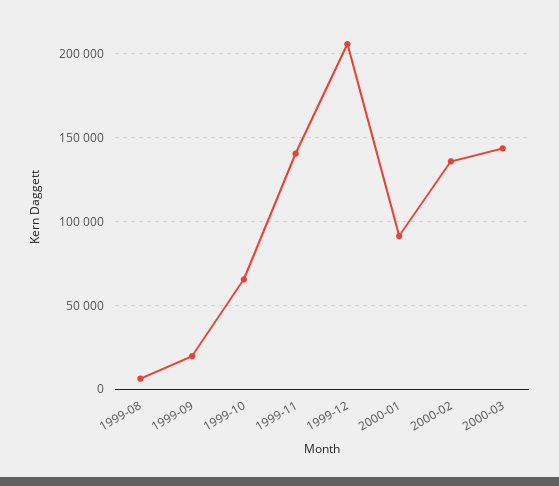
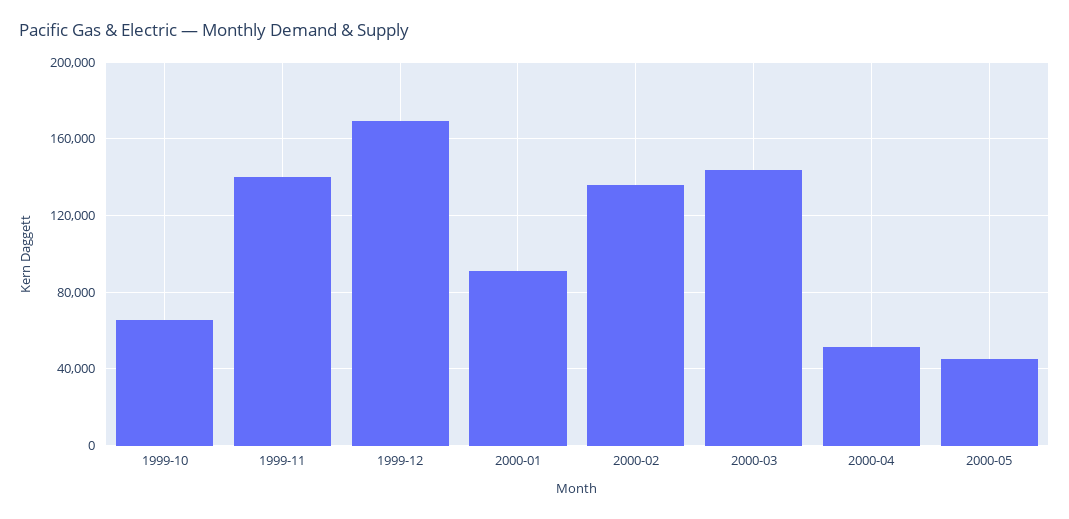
1999-08: 5000 -> none
1999-09: 20000 -> none
1999-12: 205000 -> 170000
2000-04: none -> 50000
2000-05: none -> 45000

